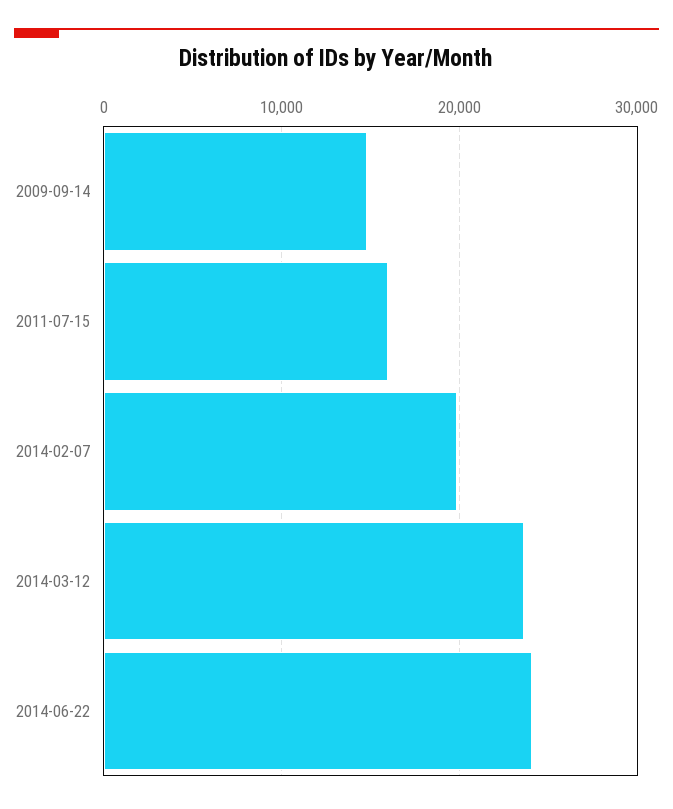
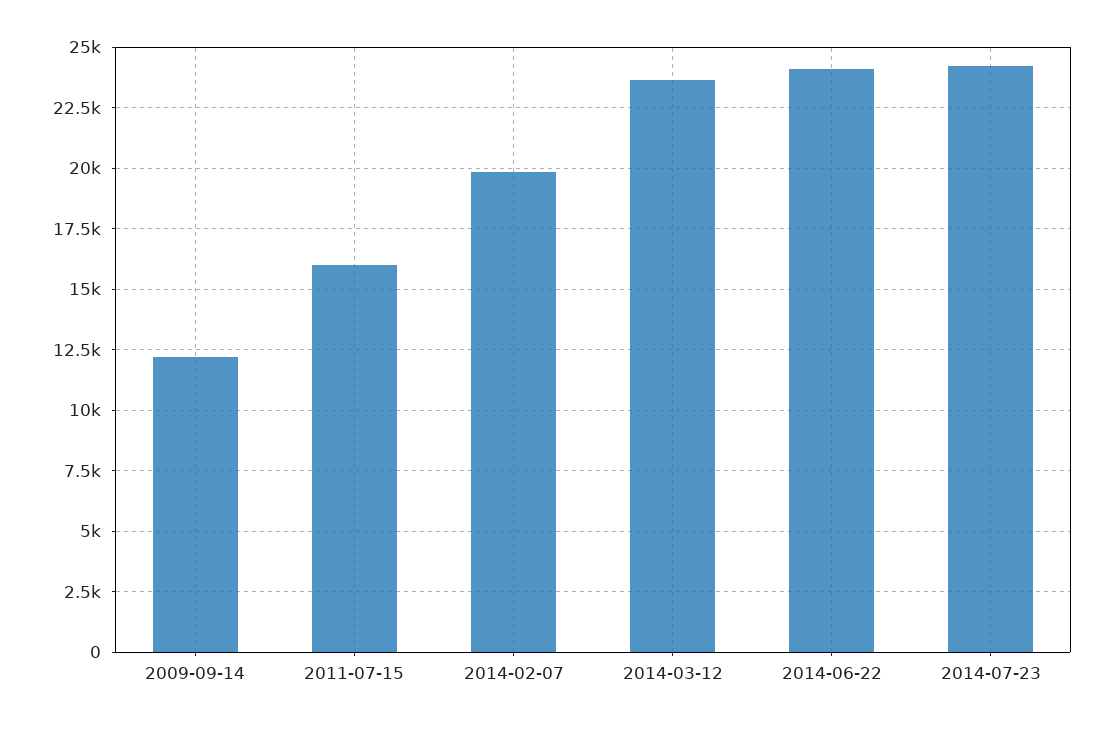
2009-09-14: 15000 -> 12250
2014-07-23: none -> 24250

